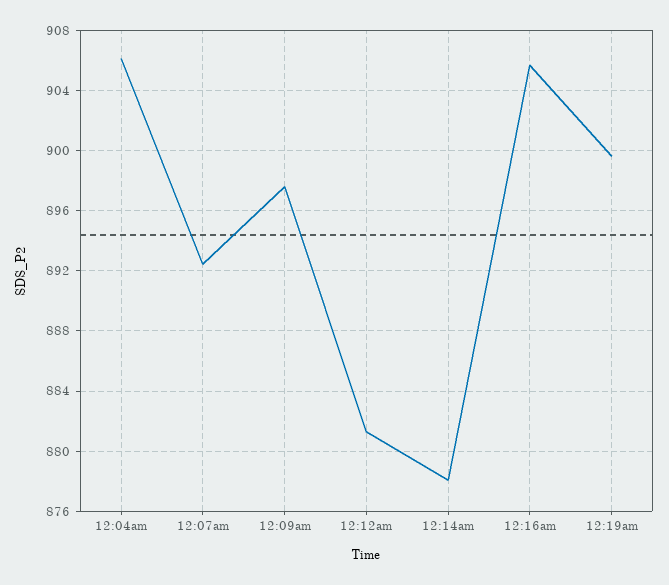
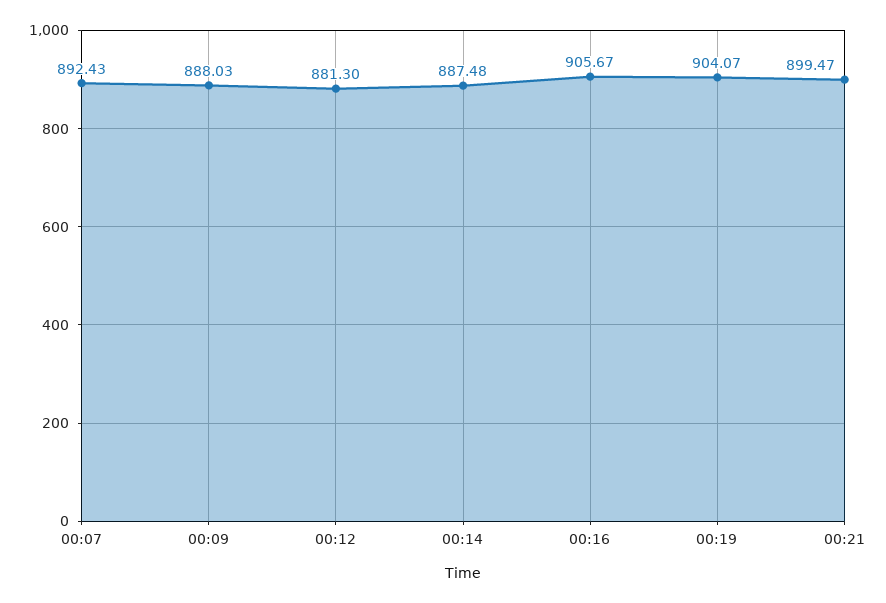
12:04am: 906 -> none
12:09am: 897.5 -> 888.03
12:14am: 878 -> 887.48
12:19am: 899.5 -> 904.07
00:21: none -> 899.47

